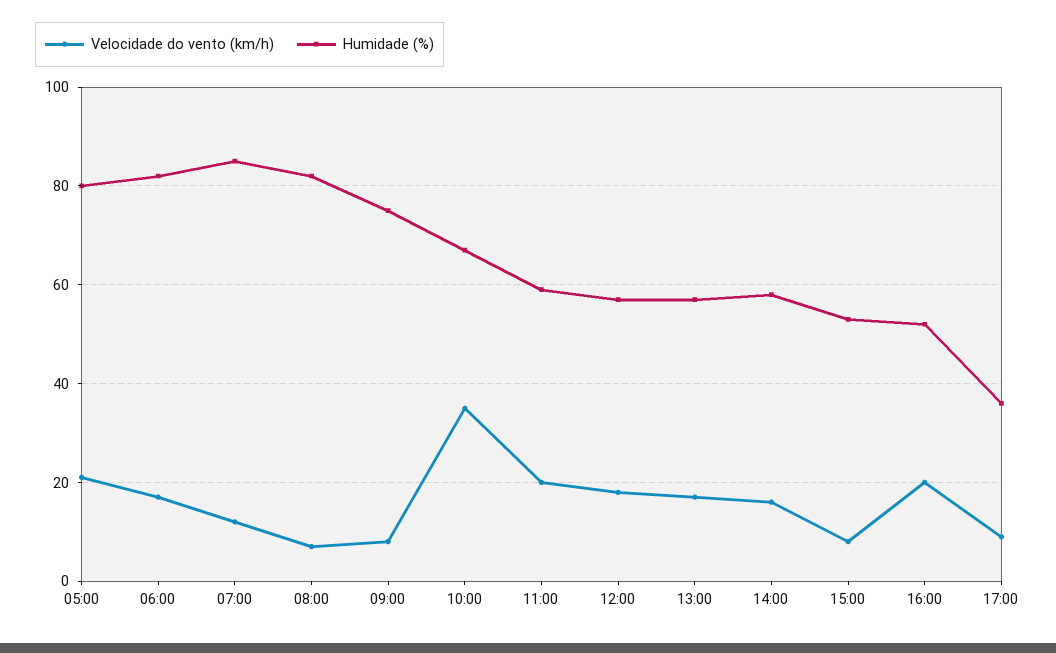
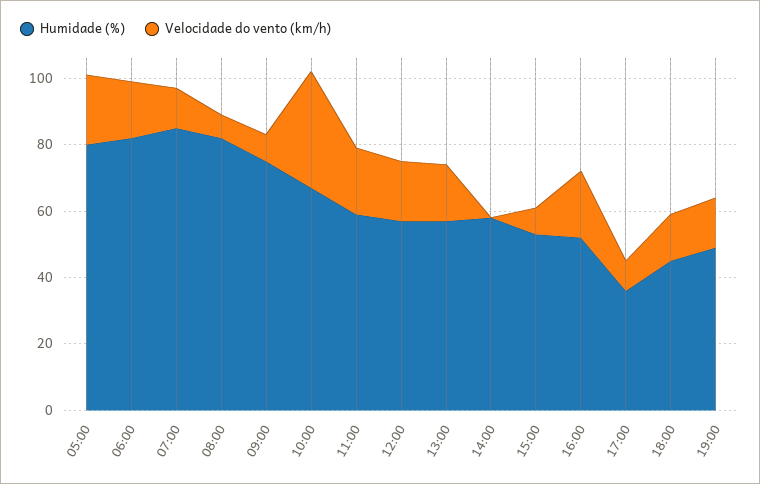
Velocidade do vento (km/h), 14:00: 15 -> 0
Humidade (%), 18:00: none -> 45
Velocidade do vento (km/h), 18:00: none -> 15
Humidade (%), 19:00: none -> 50
Velocidade do vento (km/h), 19:00: none -> 15

